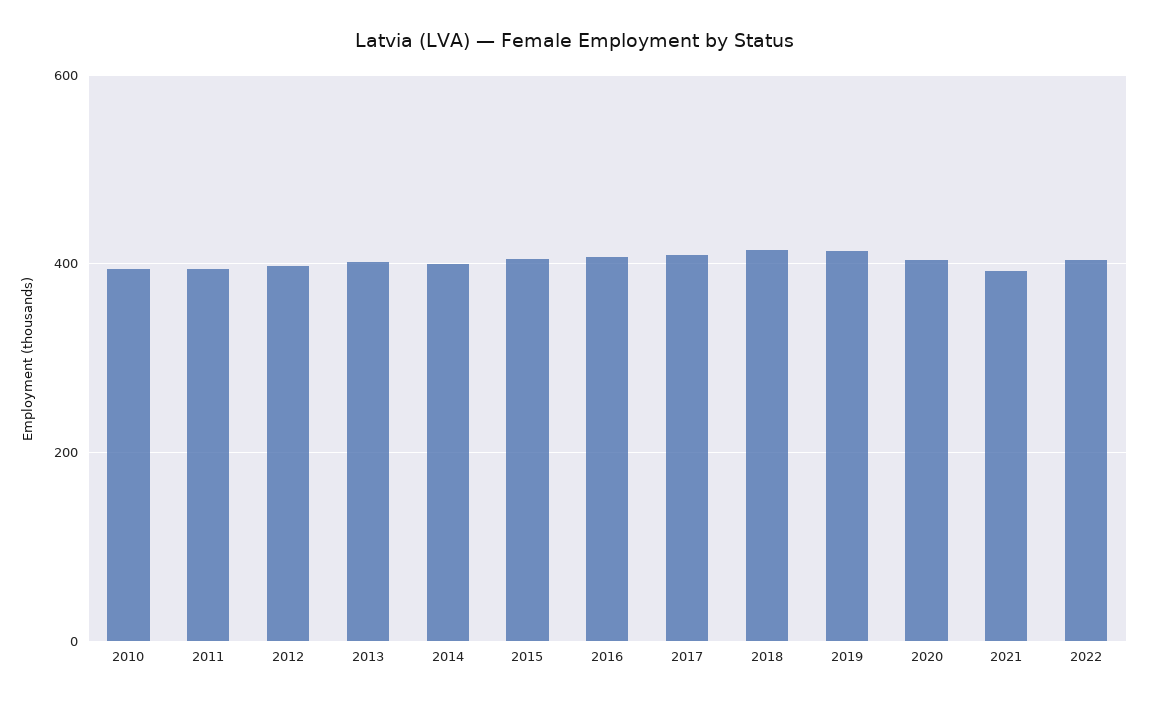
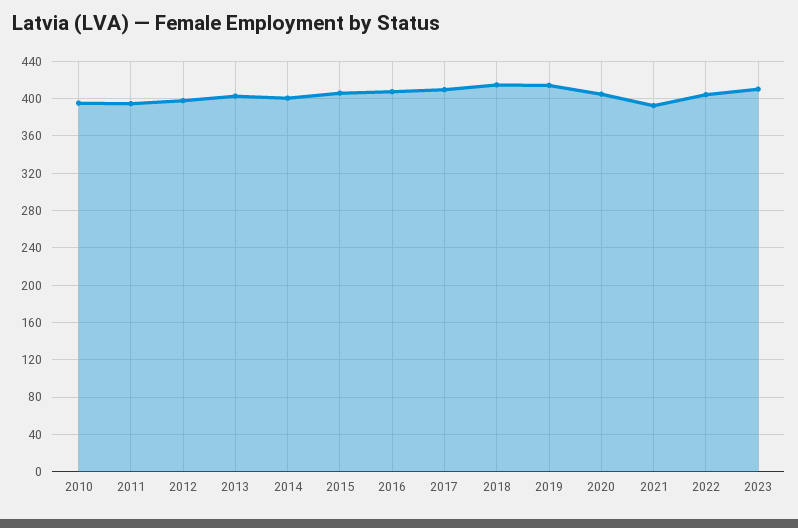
2023: none -> 410

